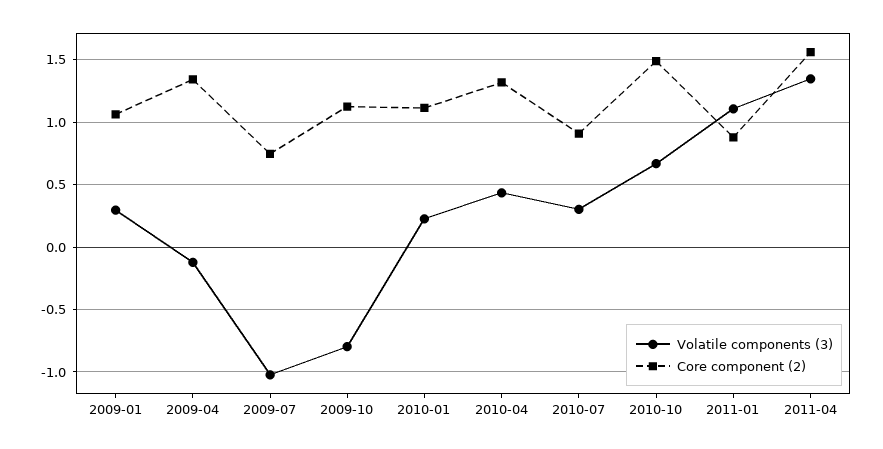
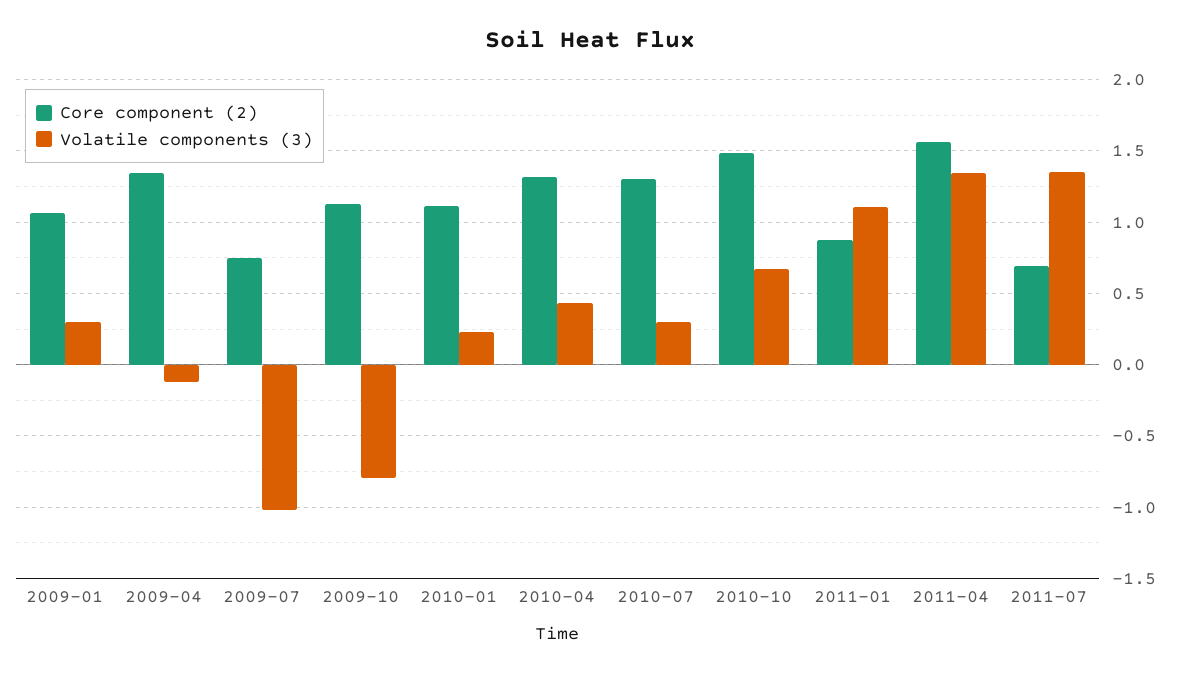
Core component (2), 2010-07: 0.9 -> 1.3
Core component (2), 2011-07: none -> 0.7
Volatile components (3), 2011-07: none -> 1.35

